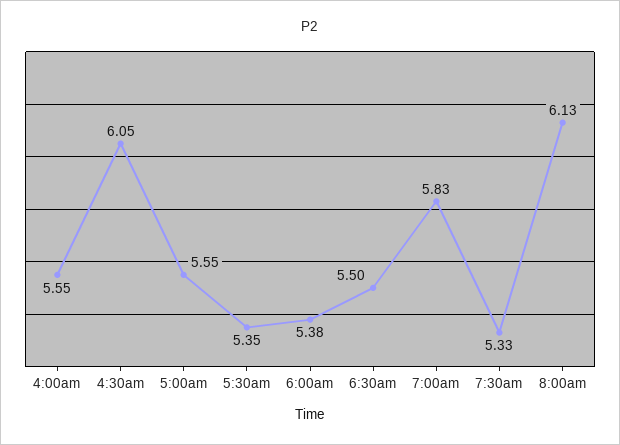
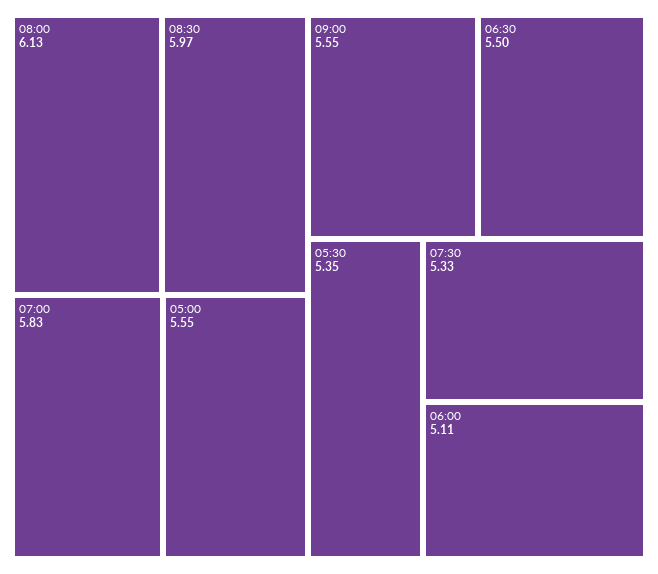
4:00am: 5.55 -> none
4:30am: 6.05 -> none
6:00am: 5.38 -> 5.11
08:30: none -> 5.97
09:00: none -> 5.55

